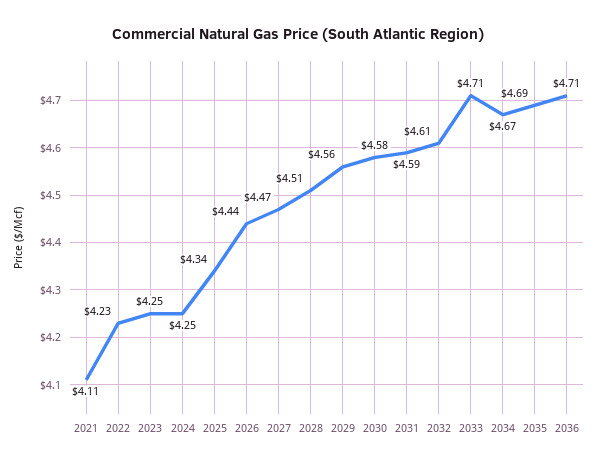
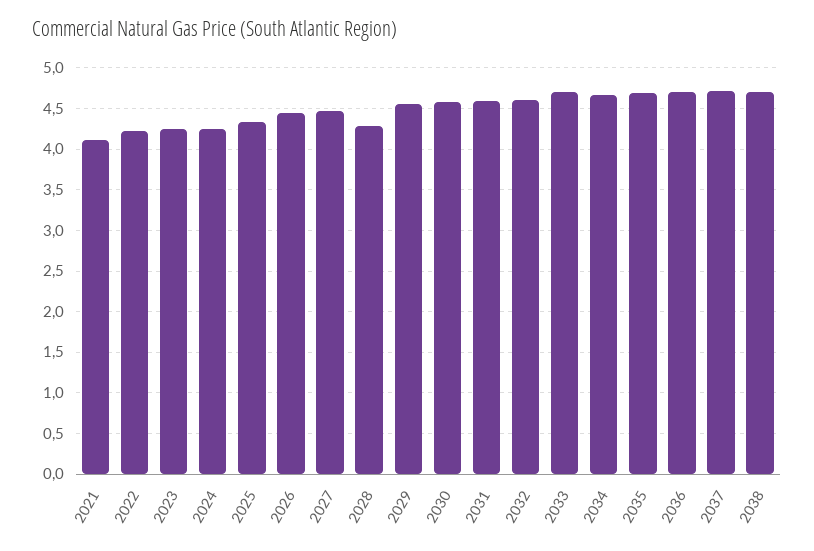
2028: 4.51 -> 4.3
2037: none -> 4.7
2038: none -> 4.7

